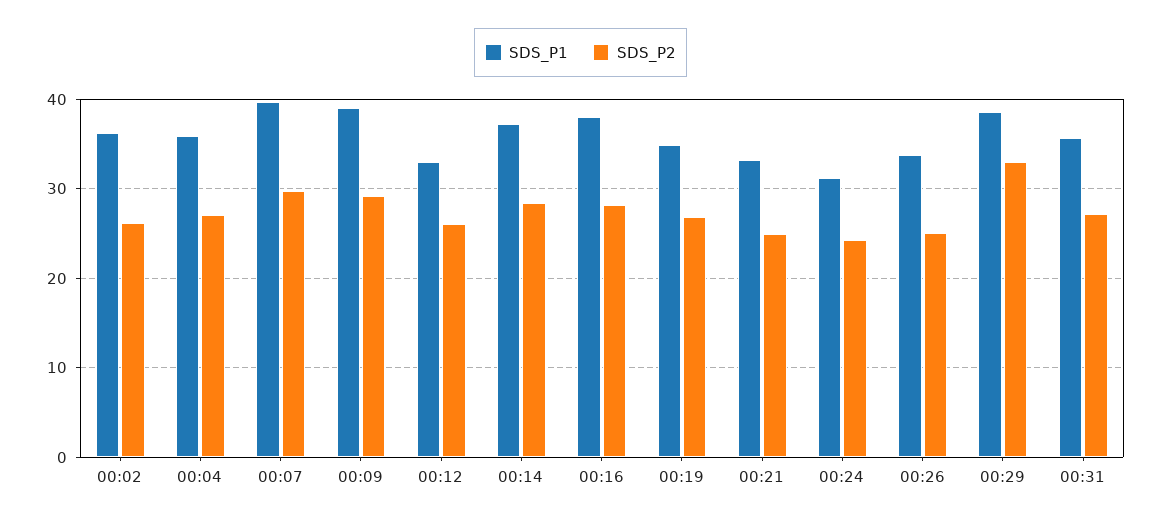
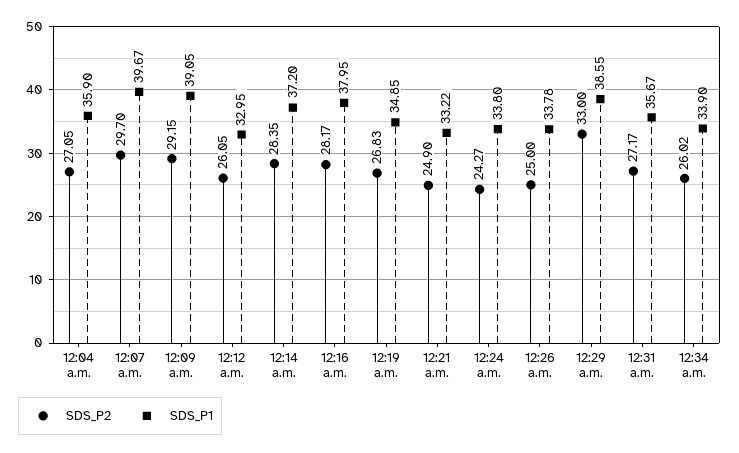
SDS_P1, 00:02: 36 -> none
SDS_P2, 00:02: 26 -> none
SDS_P1, 00:24: 31 -> 33.8
SDS_P2, 12:34 a.m.: none -> 26.02
SDS_P1, 12:34 a.m.: none -> 33.9

